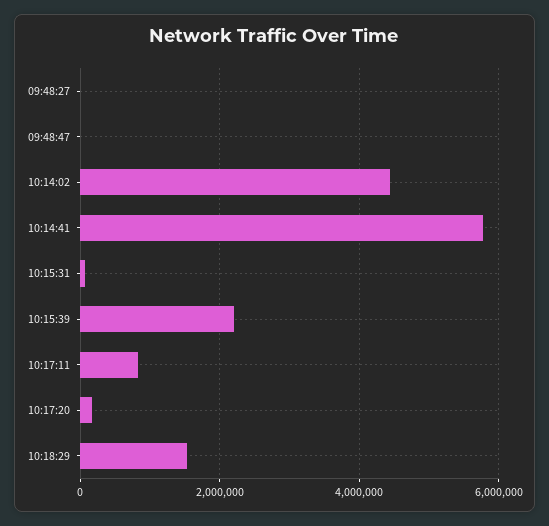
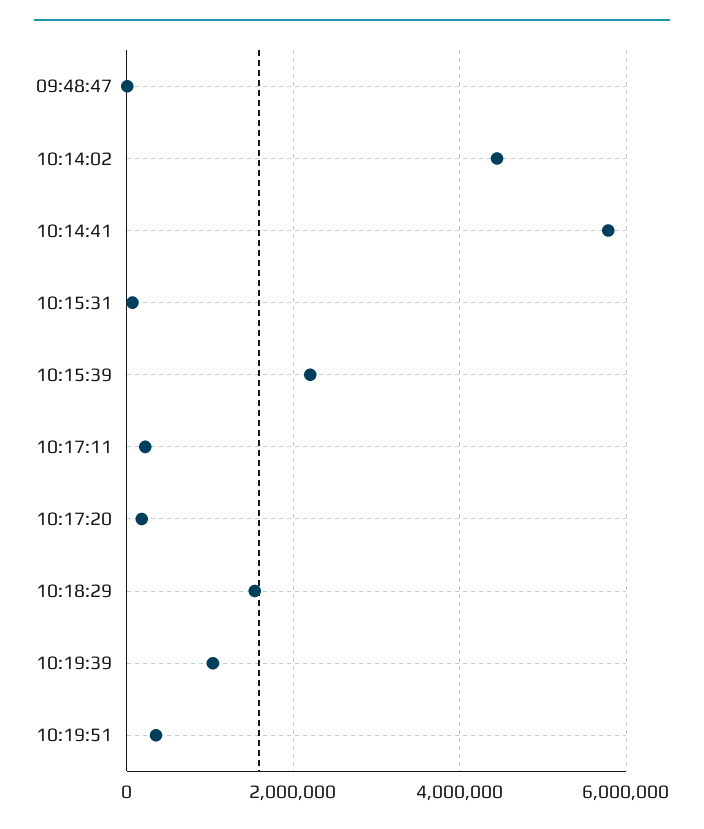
09:48:27: 0 -> none
10:17:11: 800000 -> 200000
10:19:39: none -> 1000000
10:19:51: none -> 400000

